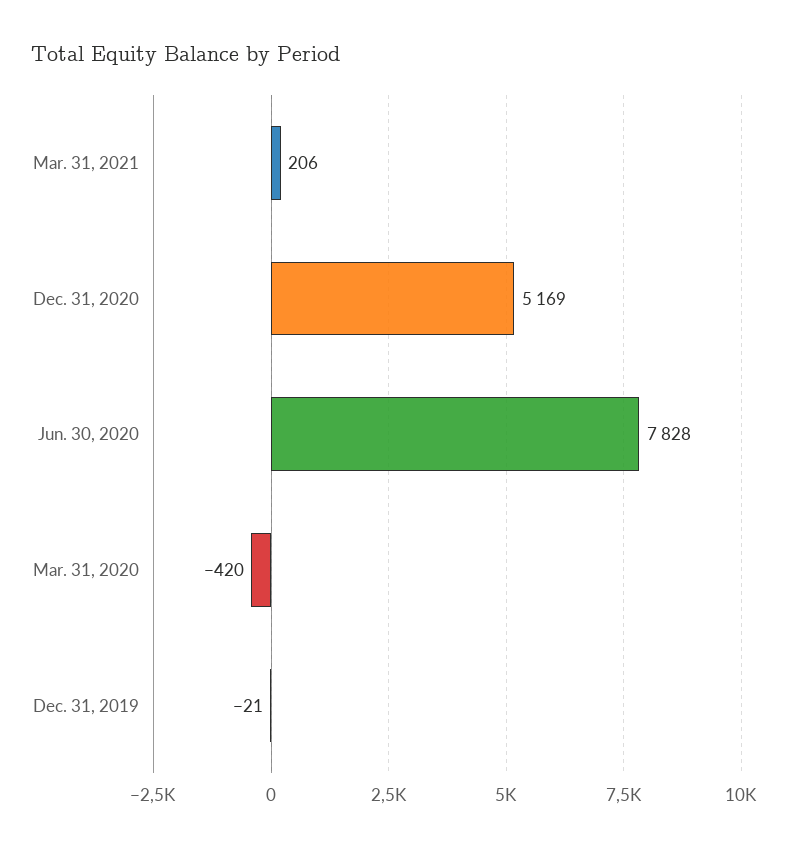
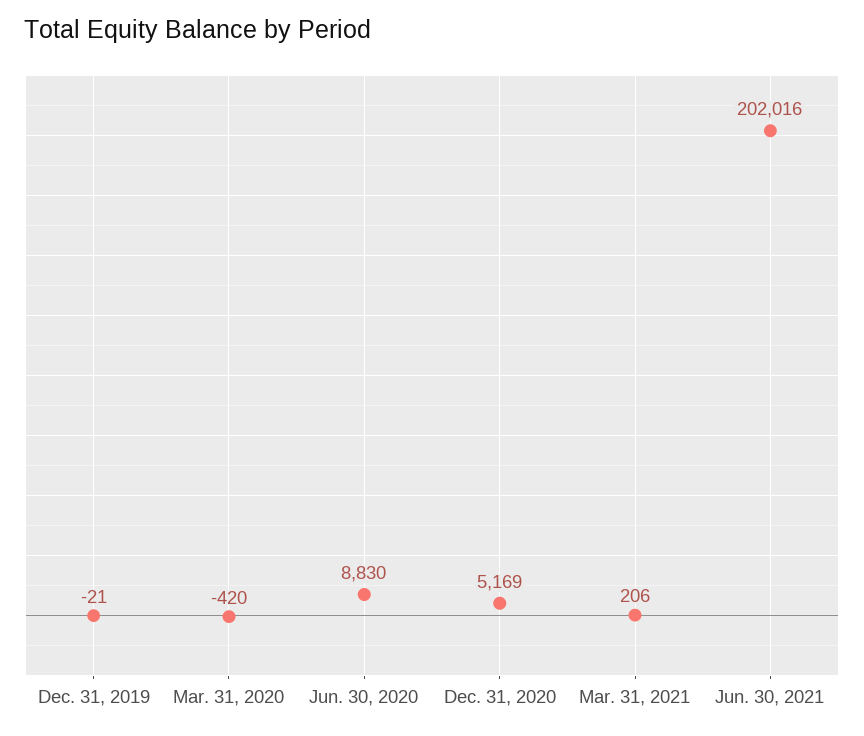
Jun. 30, 2020: 7828 -> 8830
Jun. 30, 2021: none -> 202016

